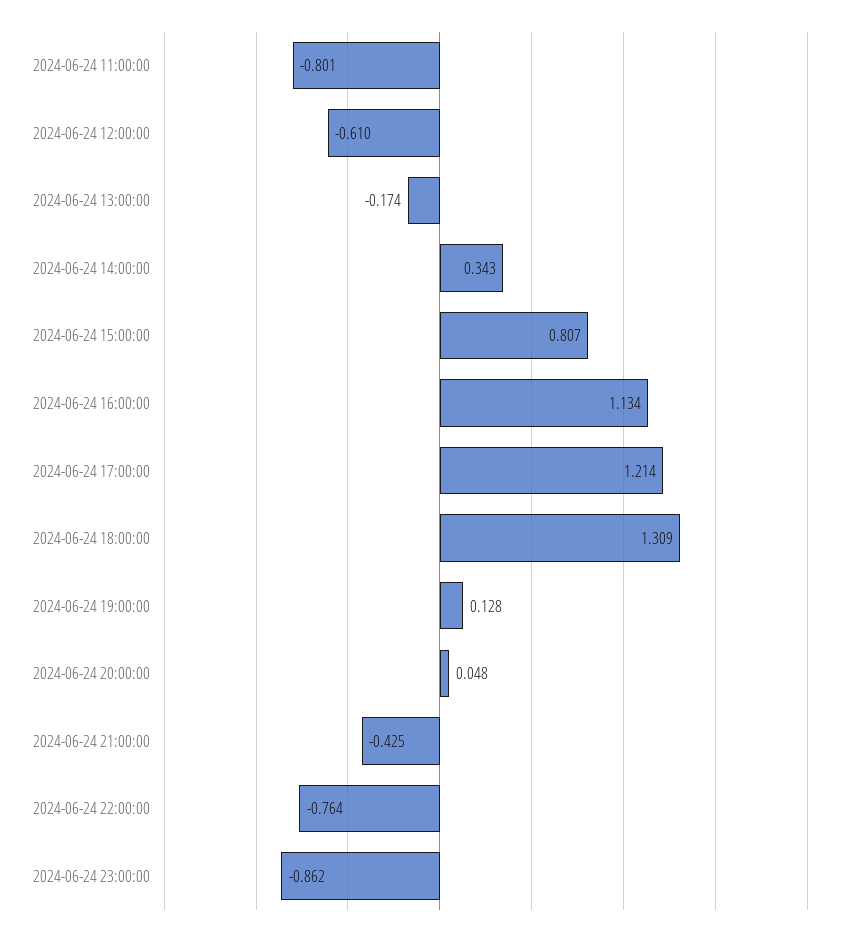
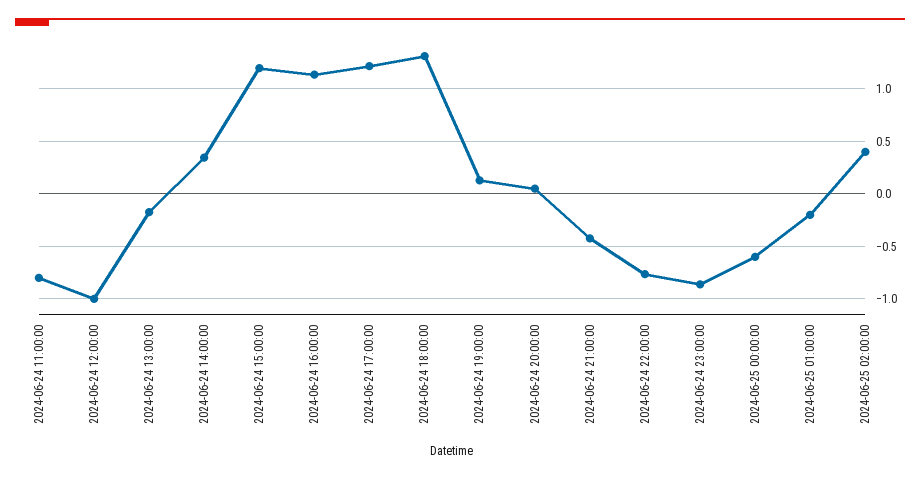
2024-06-24 12:00:00: -0.61 -> -1
2024-06-24 15:00:00: 0.807 -> 1.2
2024-06-25 00:00:00: none -> -0.6
2024-06-25 01:00:00: none -> -0.2
2024-06-25 02:00:00: none -> 0.4

